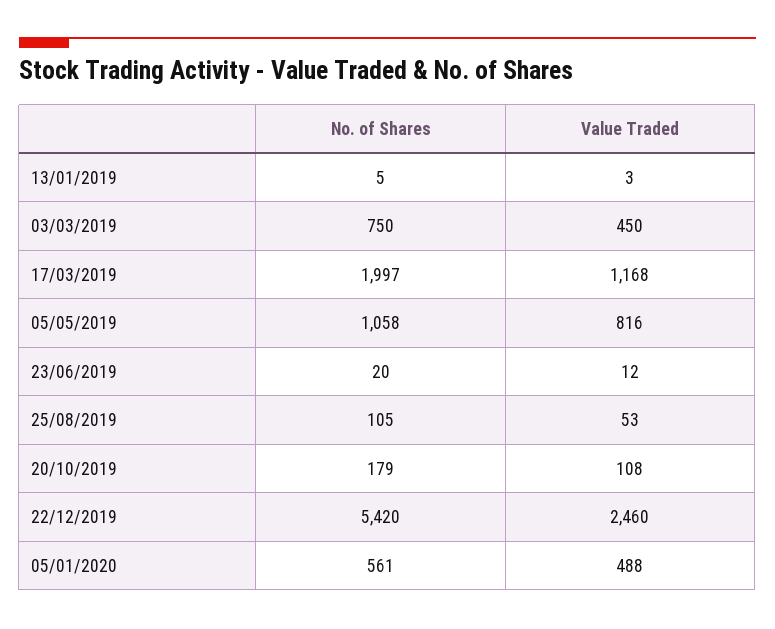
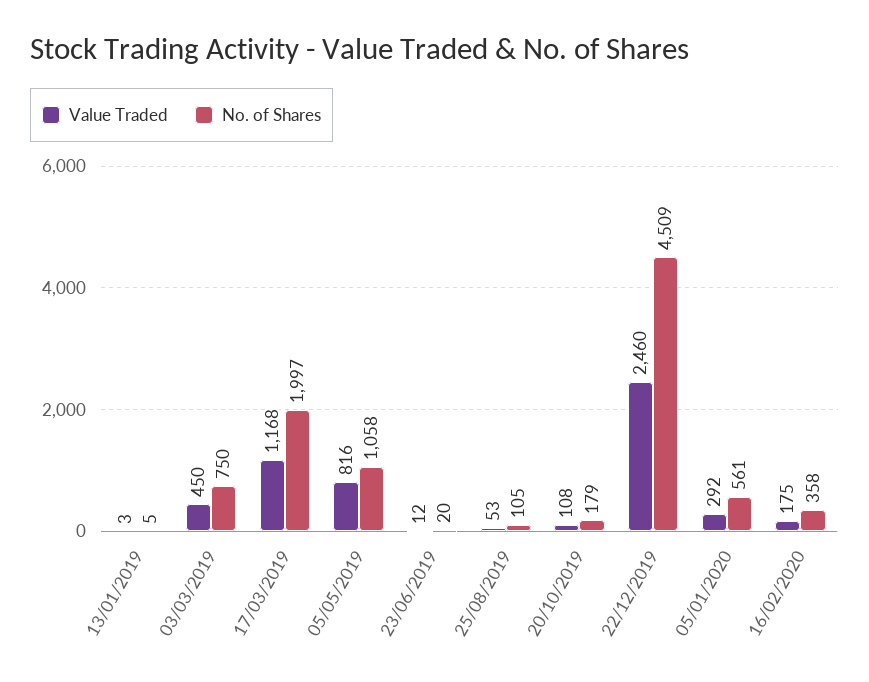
No. of Shares, 22/12/2019: 5420 -> 4509
Value Traded, 05/01/2020: 488 -> 292
Value Traded, 16/02/2020: none -> 175
No. of Shares, 16/02/2020: none -> 358

